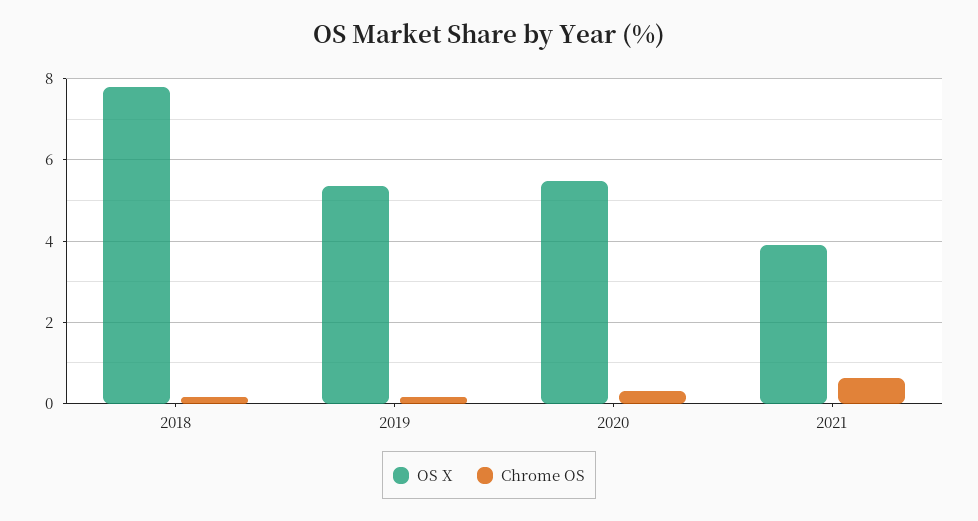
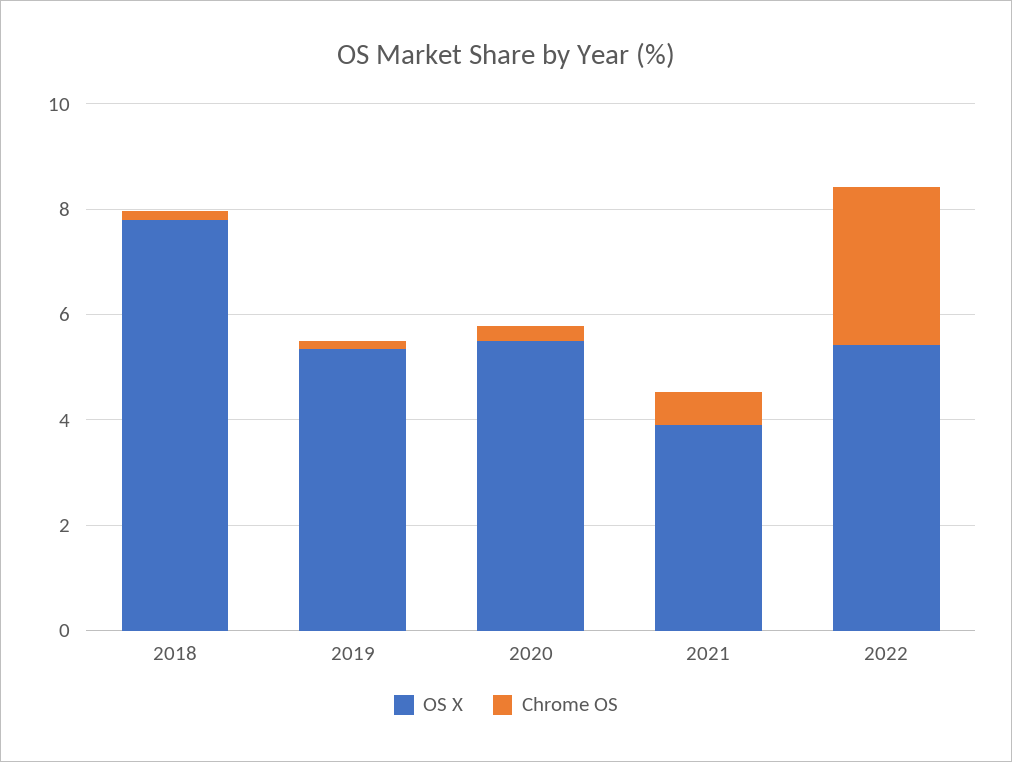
OS X, 2022: none -> 5.5
Chrome OS, 2022: none -> 3

